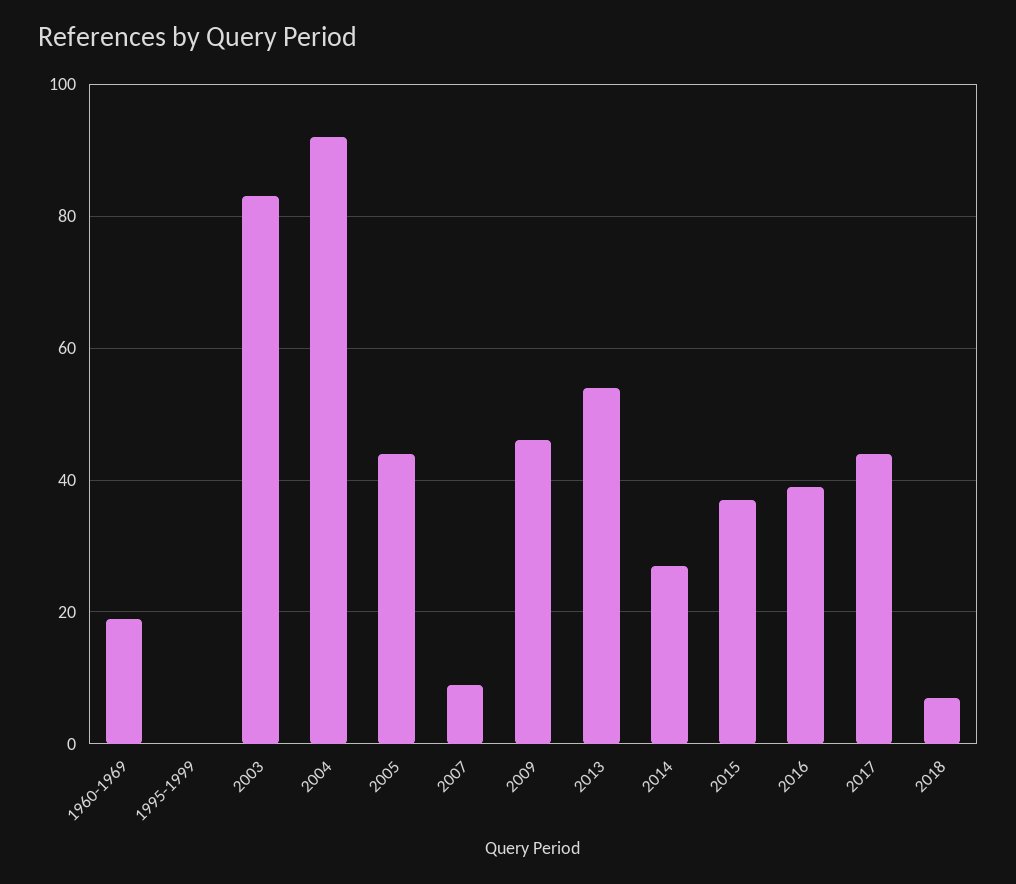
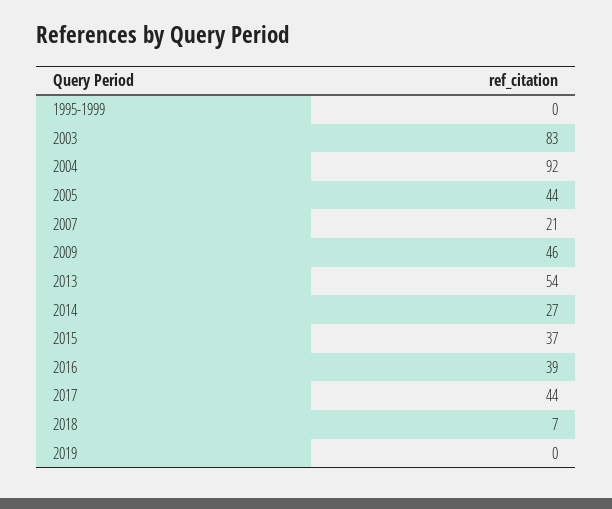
1960-1969: 20 -> none
2007: 10 -> 21
2019: none -> 0

